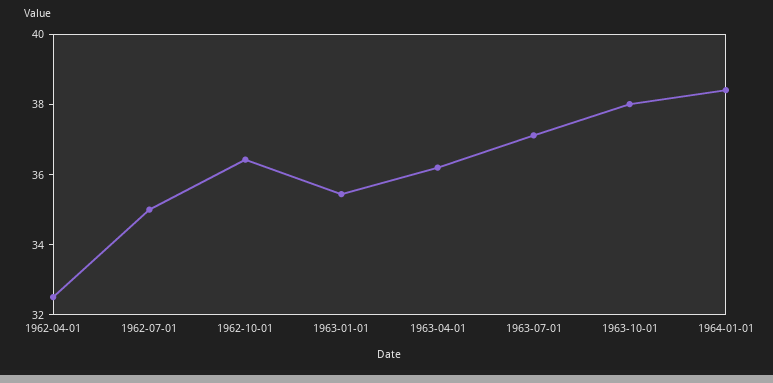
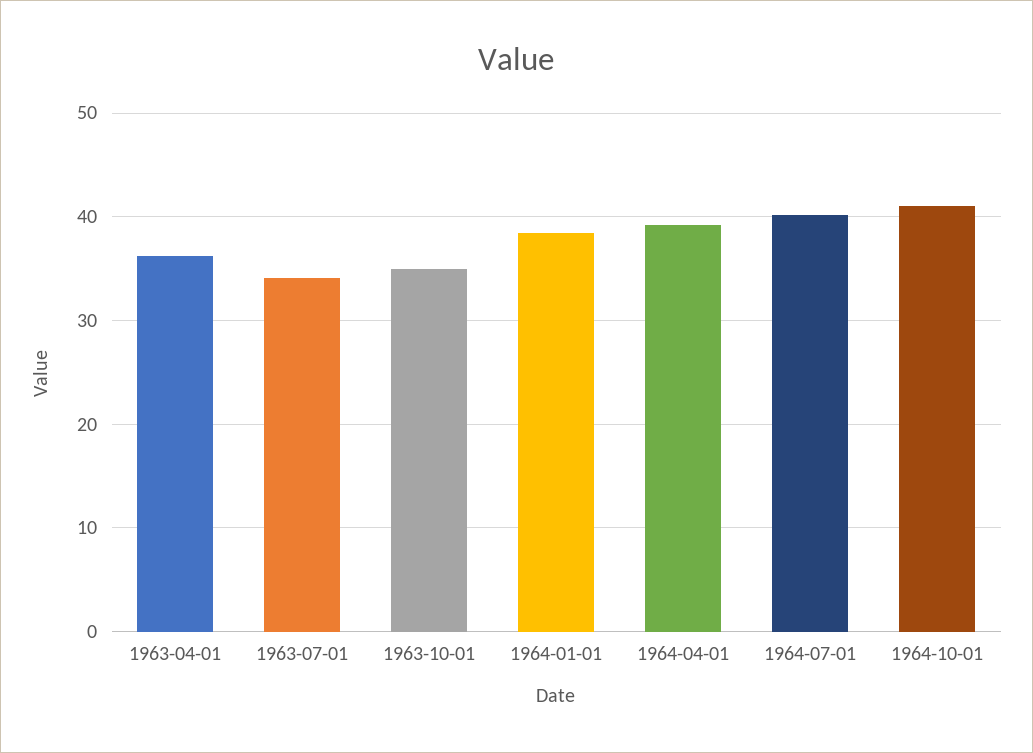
1962-04-01: 32.5 -> none
1962-07-01: 35 -> none
1962-10-01: 36.5 -> none
1963-01-01: 35.5 -> none
1963-07-01: 37 -> 34
1963-10-01: 38 -> 35
1964-04-01: none -> 39
1964-07-01: none -> 40
1964-10-01: none -> 41

